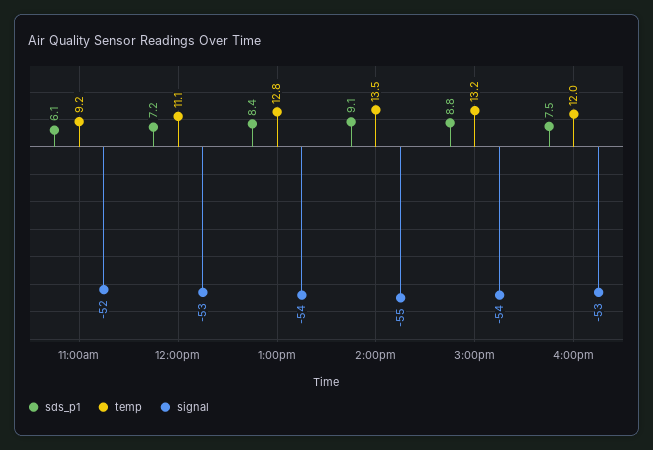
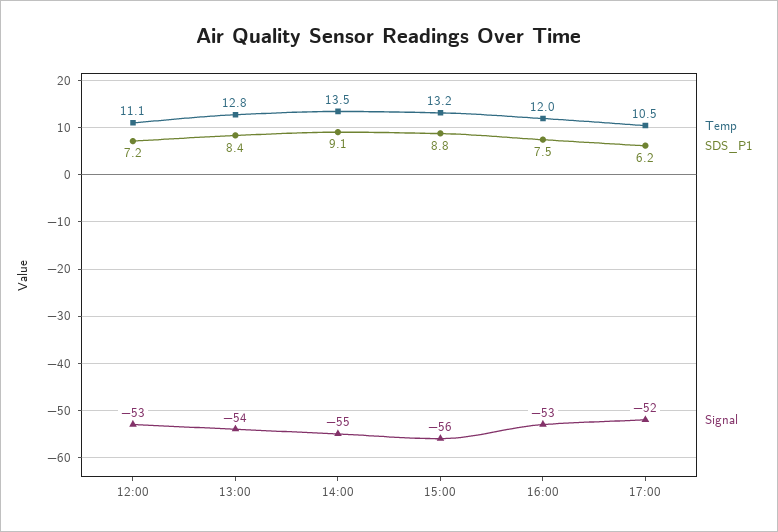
sds_p1, 11:00am: 6.1 -> none
temp, 11:00am: 9.2 -> none
signal, 11:00am: -52 -> none
signal, 3:00pm: -54 -> -56
temp, 17:00: none -> 10.5
sds_p1, 17:00: none -> 6.2
signal, 17:00: none -> -52

